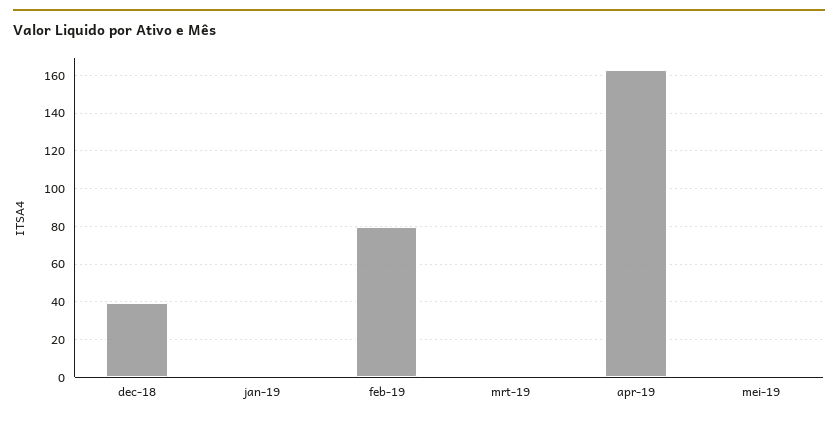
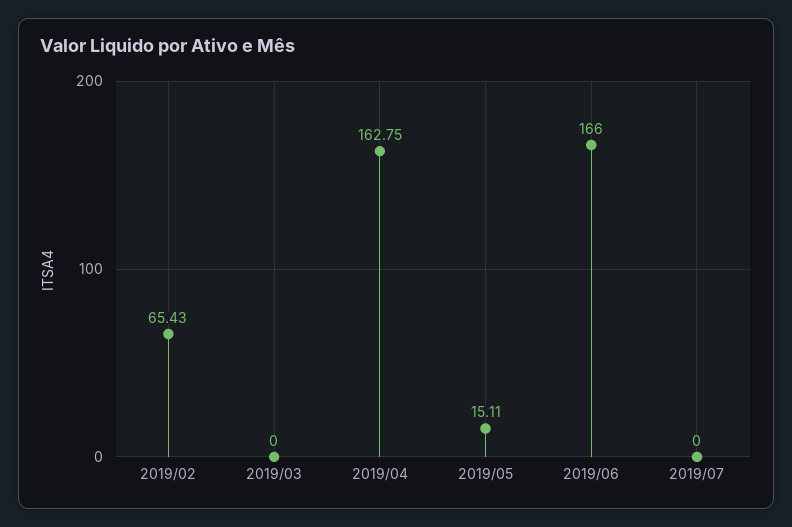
dec-18: 40 -> none
jan-19: 0 -> none
feb-19: 80 -> 65.43
mei-19: 0 -> 15.11
2019/06: none -> 166
2019/07: none -> 0

